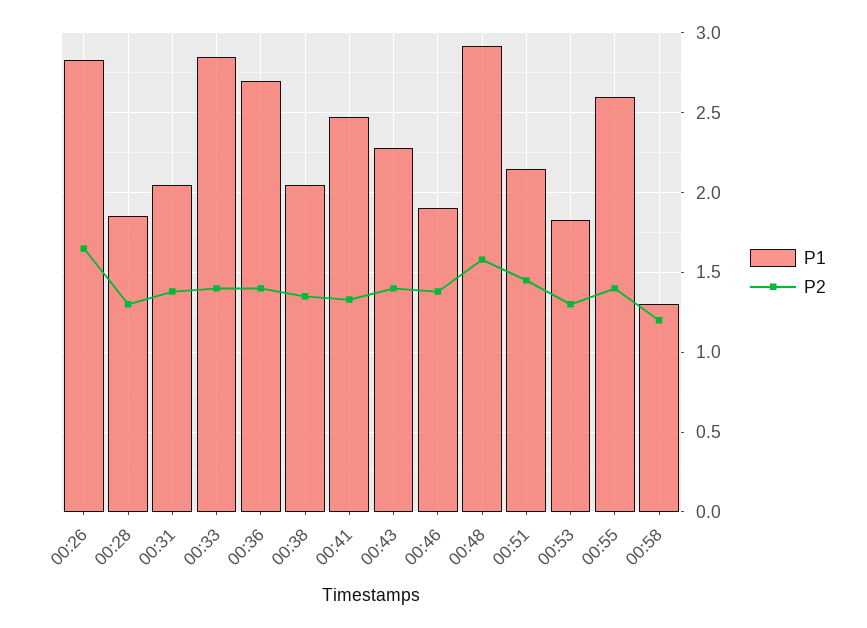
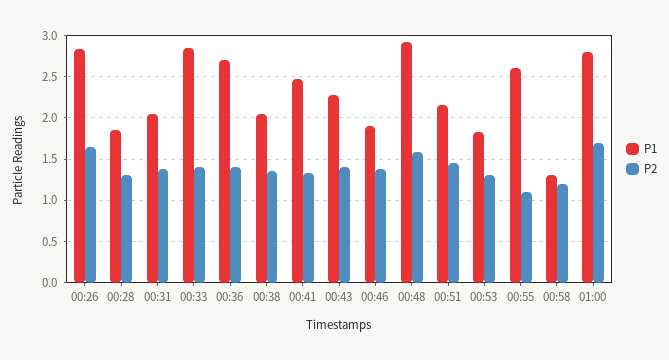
P2, 00:55: 1.4 -> 1.1
P1, 01:00: none -> 2.8
P2, 01:00: none -> 1.7

